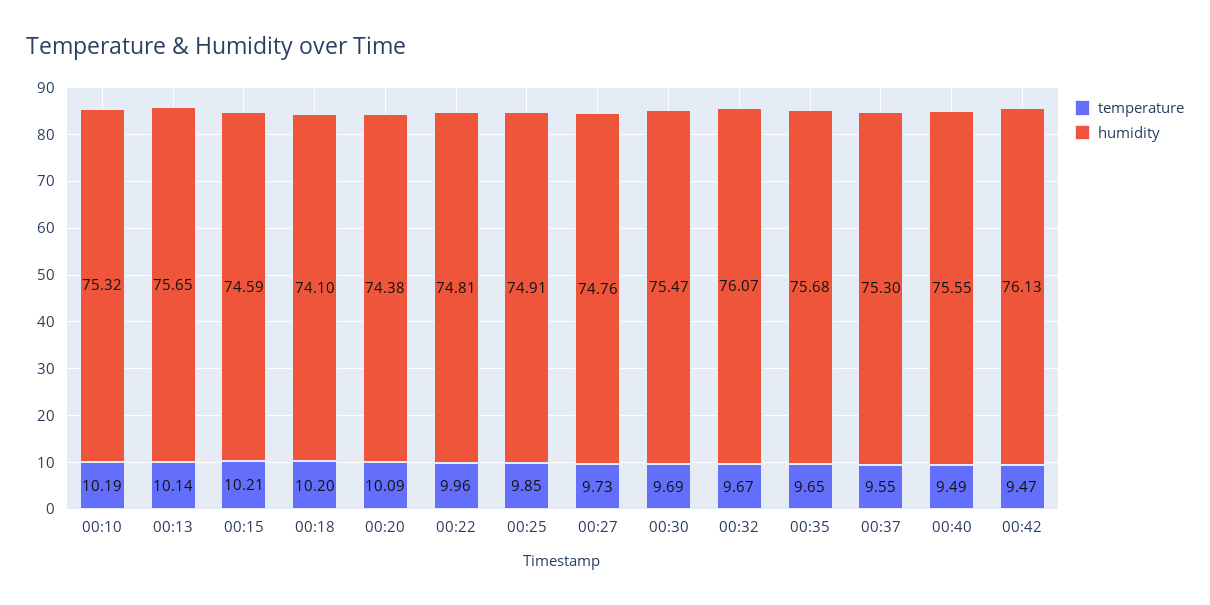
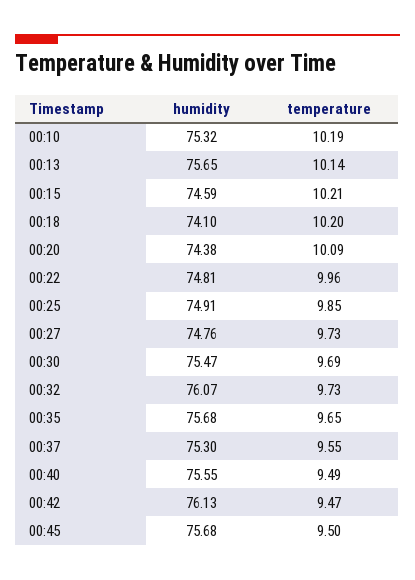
temperature, 00:32: 9.67 -> 9.73
humidity, 00:45: none -> 75.68
temperature, 00:45: none -> 9.5

